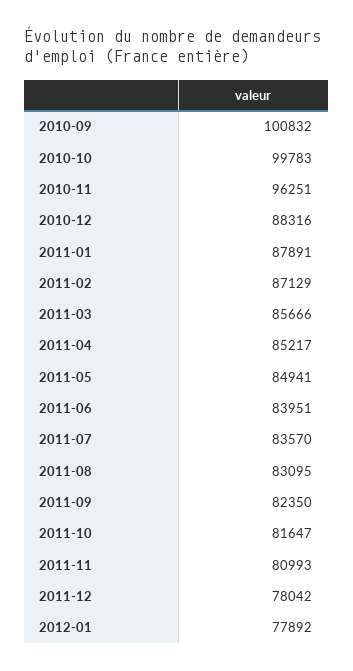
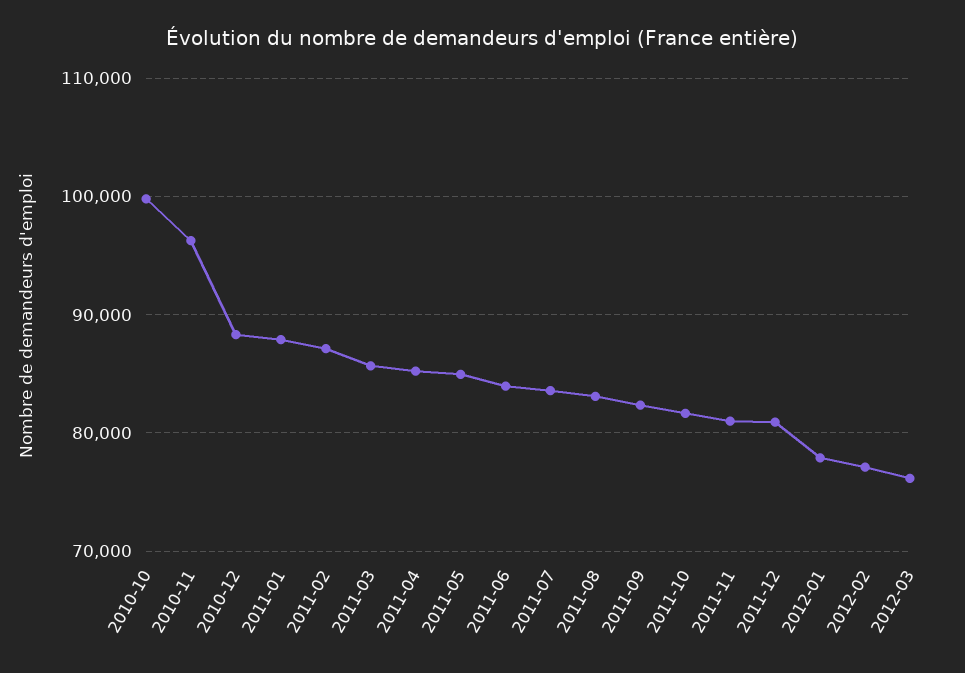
2010-09: 100832 -> none
2011-12: 78042 -> 81000
2012-02: none -> 77000
2012-03: none -> 76000

